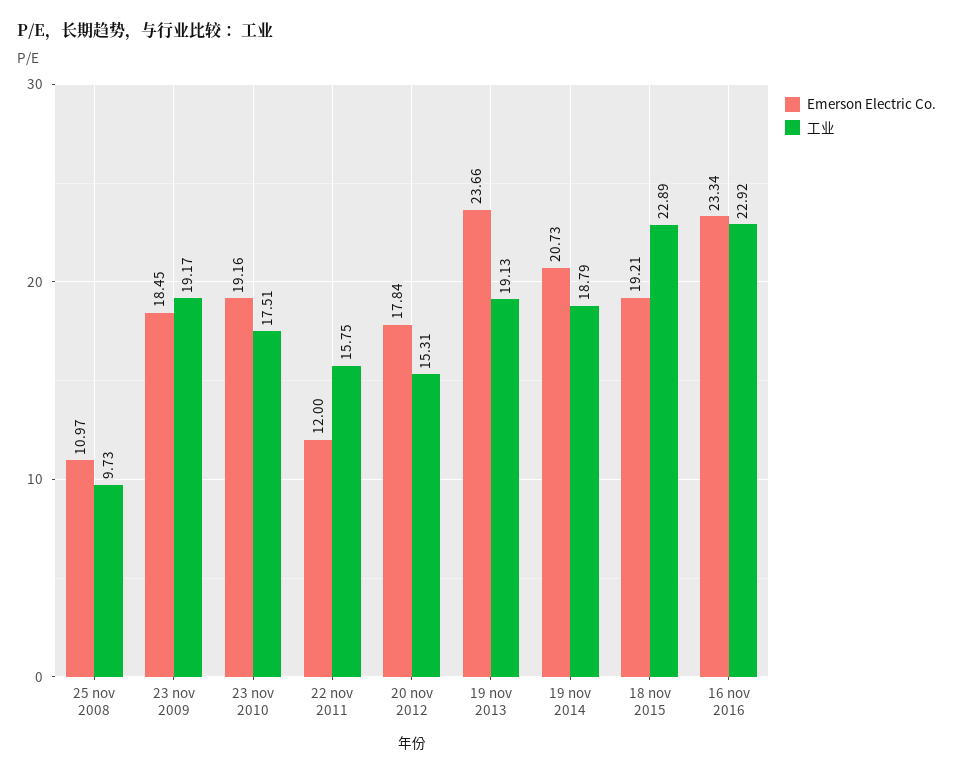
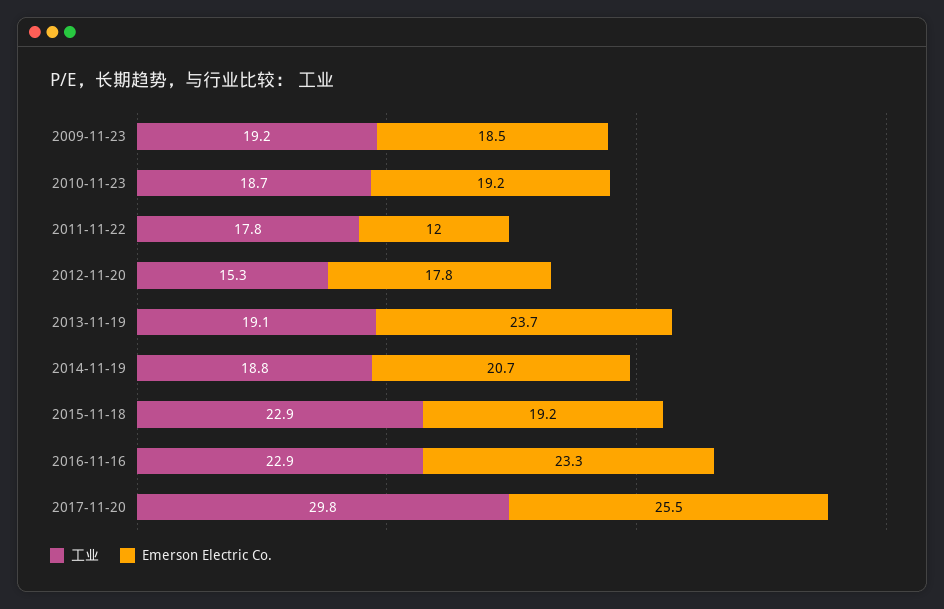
Emerson Electric Co., 25 nov 2008: 10.97 -> none
工业, 25 nov 2008: 9.73 -> none
工业, 23 nov 2010: 17.51 -> 18.7
工业, 22 nov 2011: 15.75 -> 17.8
工业, 2017-11-20: none -> 29.8
Emerson Electric Co., 2017-11-20: none -> 25.5

